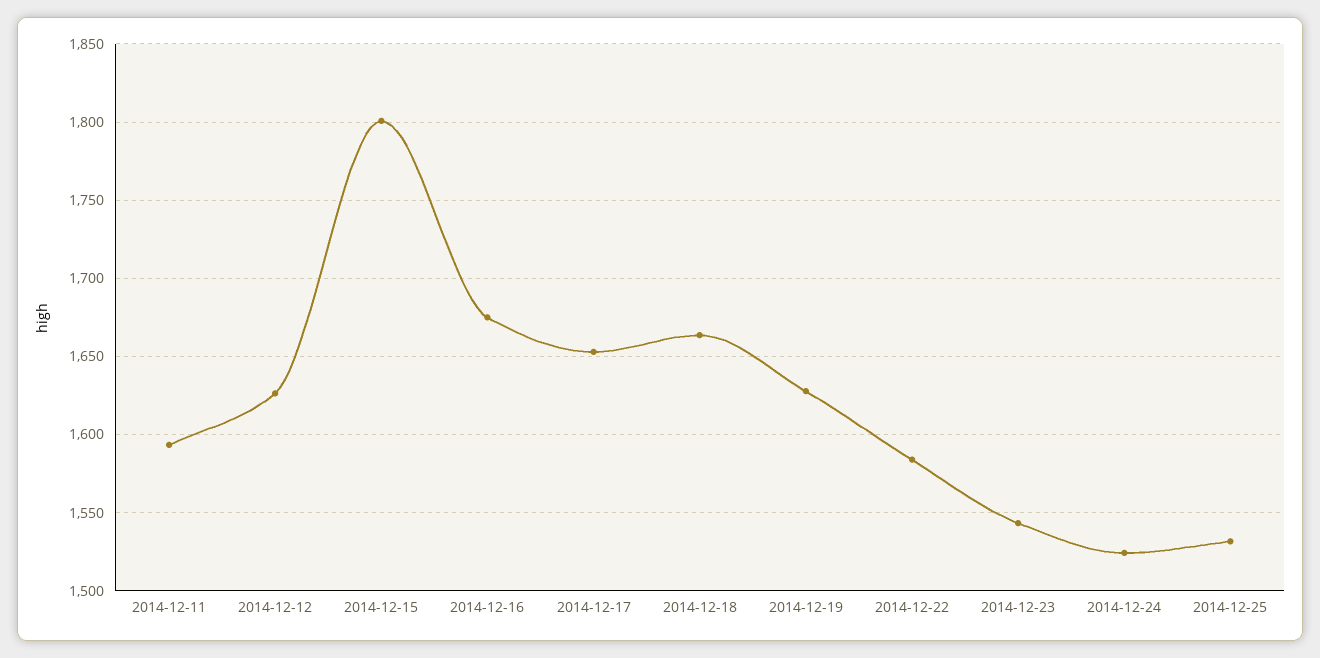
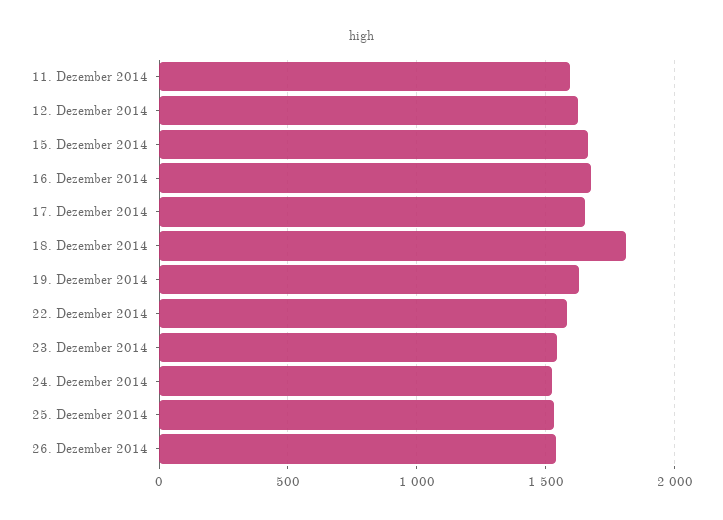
2014-12-15: 1800 -> 1650
2014-12-18: 1665 -> 1800
26. Dezember 2014: none -> 1550

